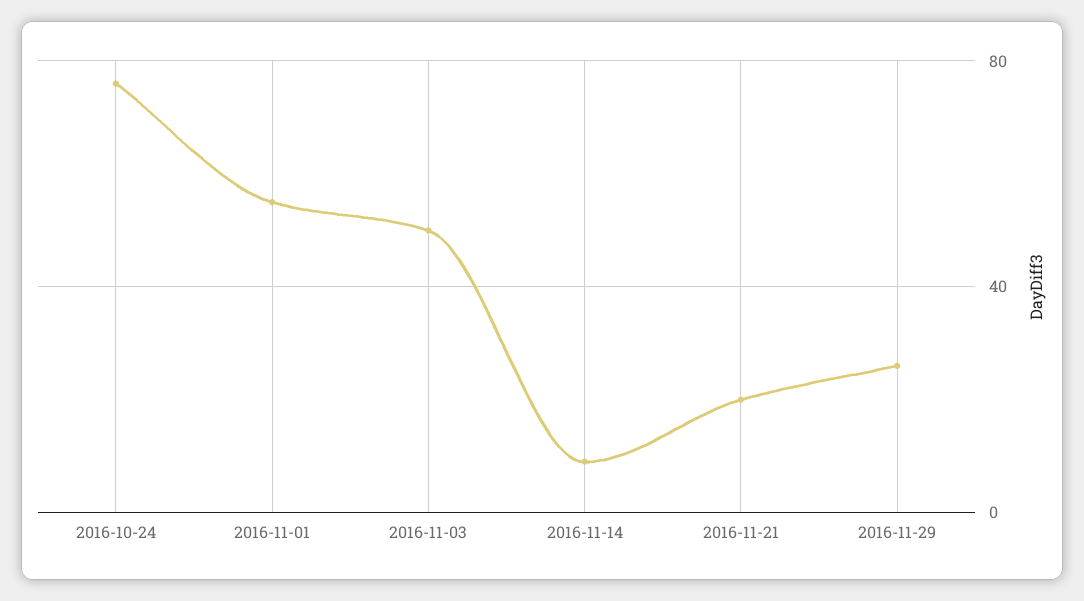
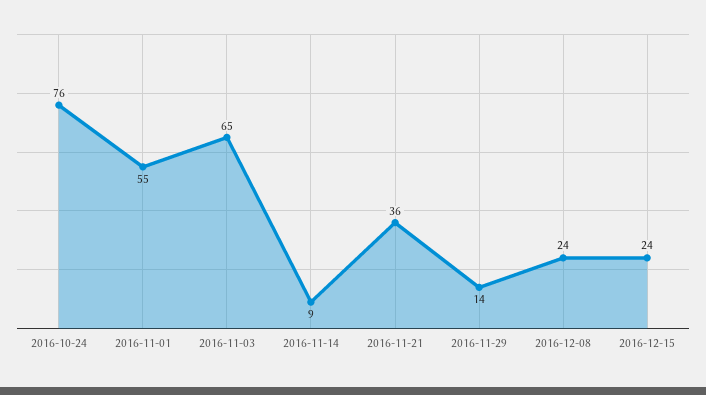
2016-11-03: 50 -> 65
2016-11-21: 20 -> 36
2016-11-29: 25 -> 14
2016-12-08: none -> 24
2016-12-15: none -> 24

